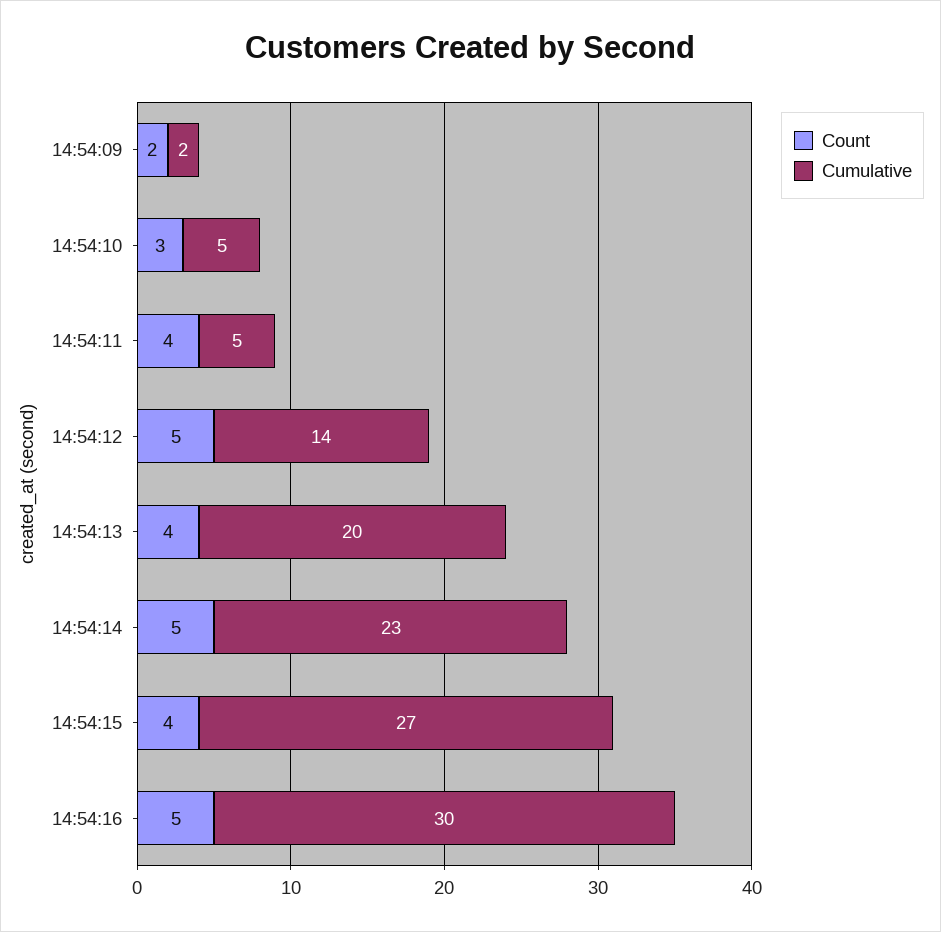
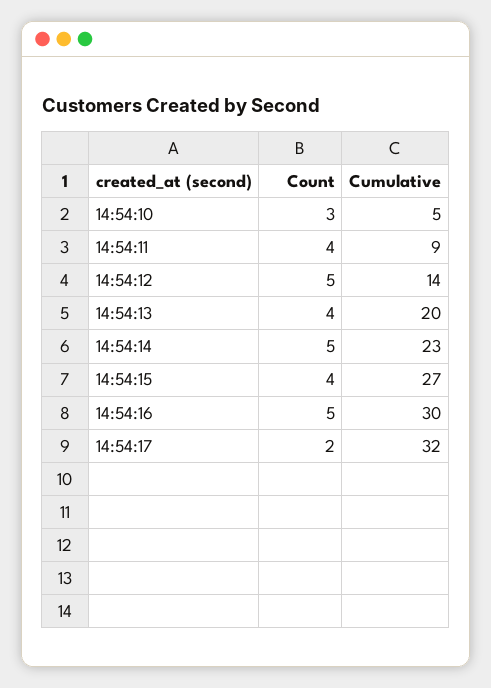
Count, 14:54:09: 2 -> none
Cumulative, 14:54:09: 2 -> none
Cumulative, 14:54:11: 5 -> 9
Count, 14:54:17: none -> 2
Cumulative, 14:54:17: none -> 32

